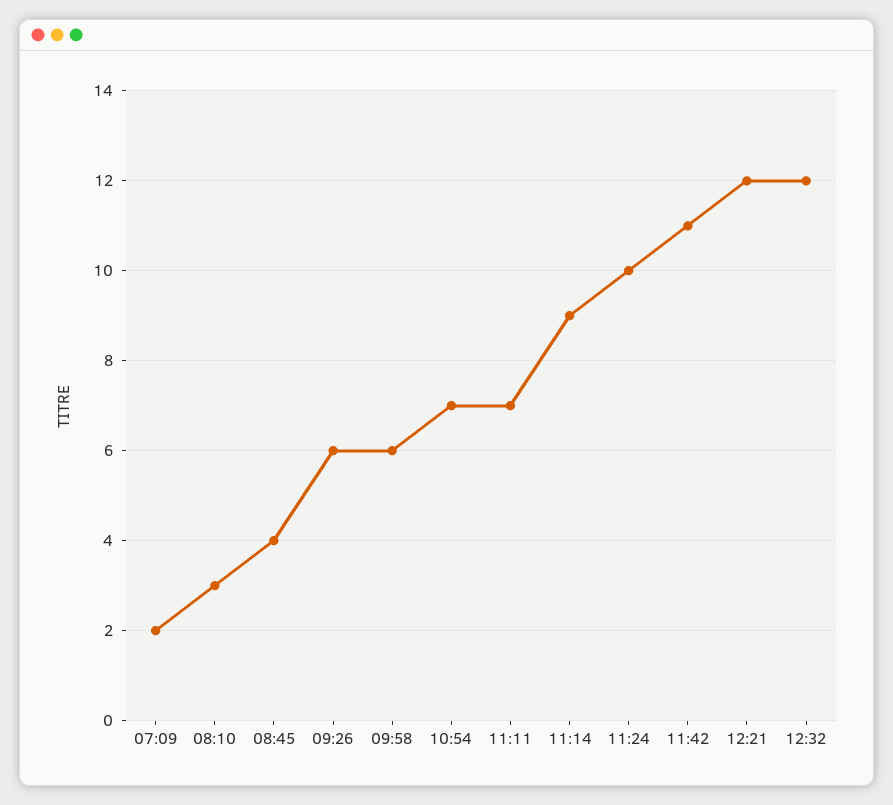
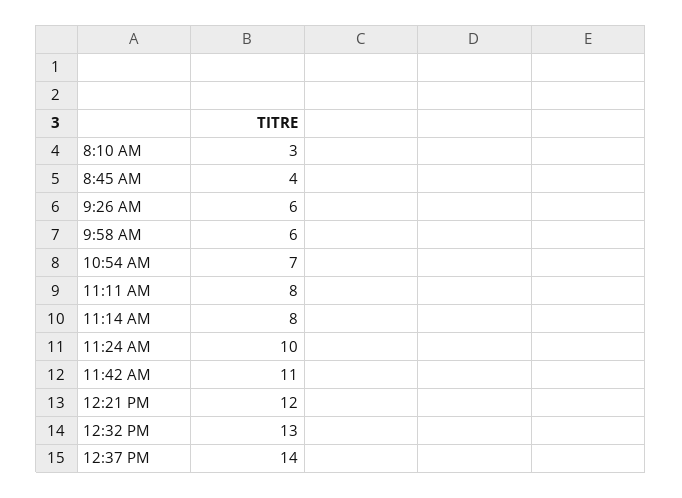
07:09: 2 -> none
11:11: 7 -> 8
11:14: 9 -> 8
12:32: 12 -> 13
12:37 PM: none -> 14

